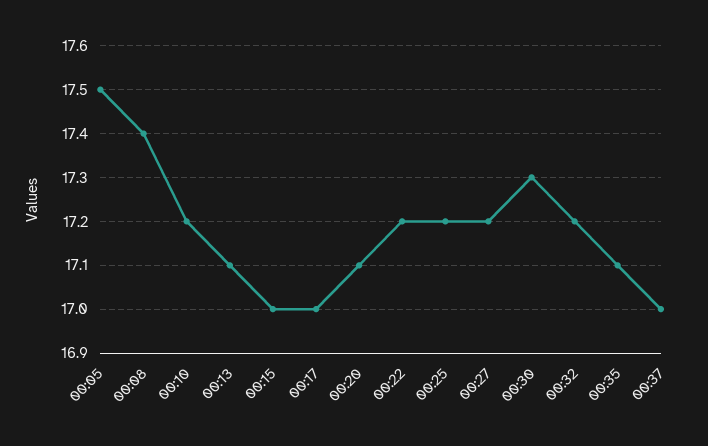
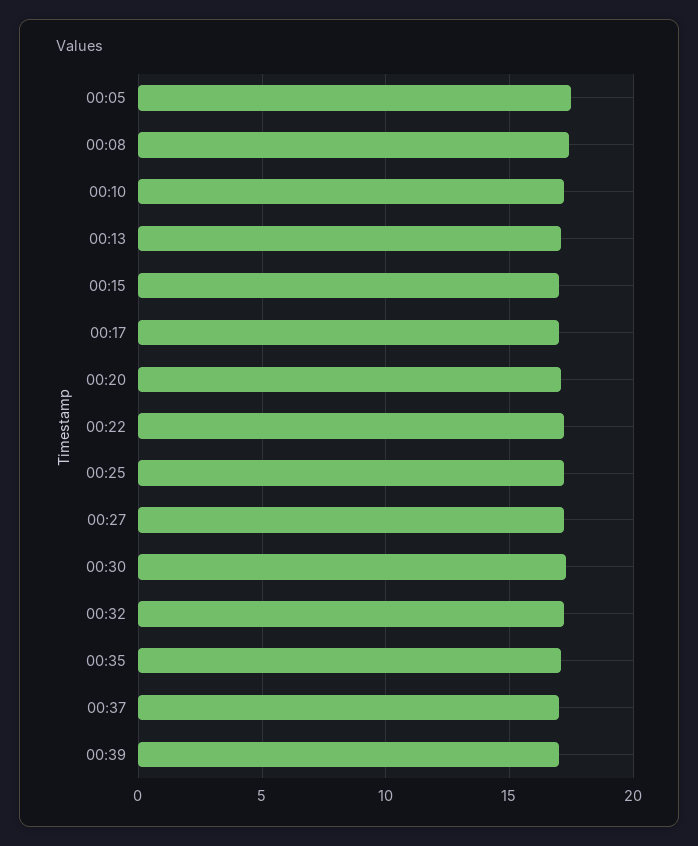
00:39: none -> 17

